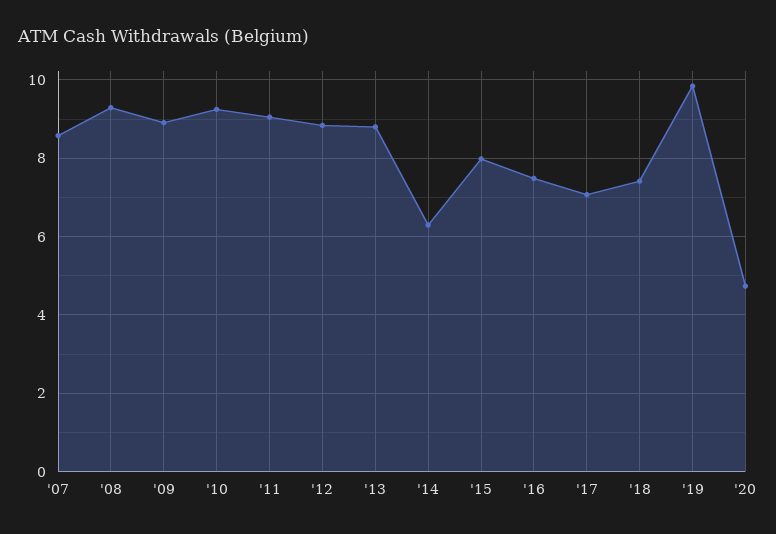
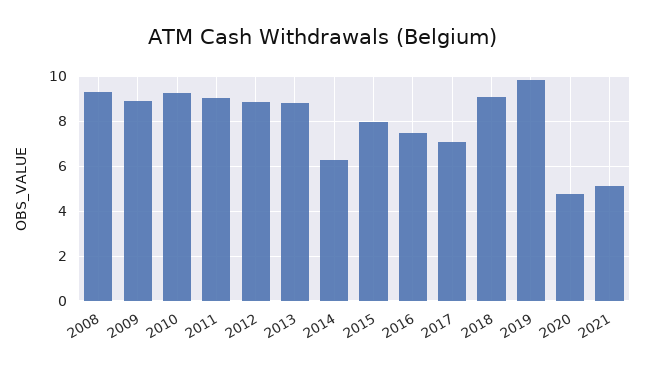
'07: 8.6 -> none
'18: 7.4 -> 9
2021: none -> 5

